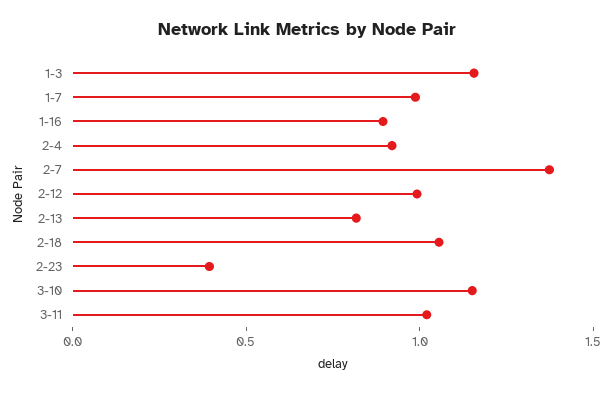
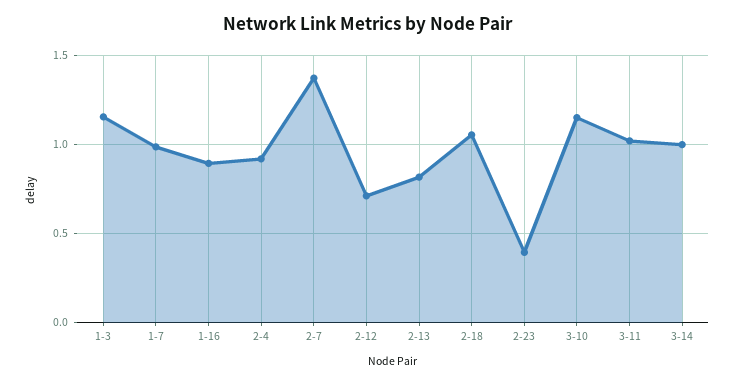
2-12: 1 -> 0.7
3-14: none -> 1

